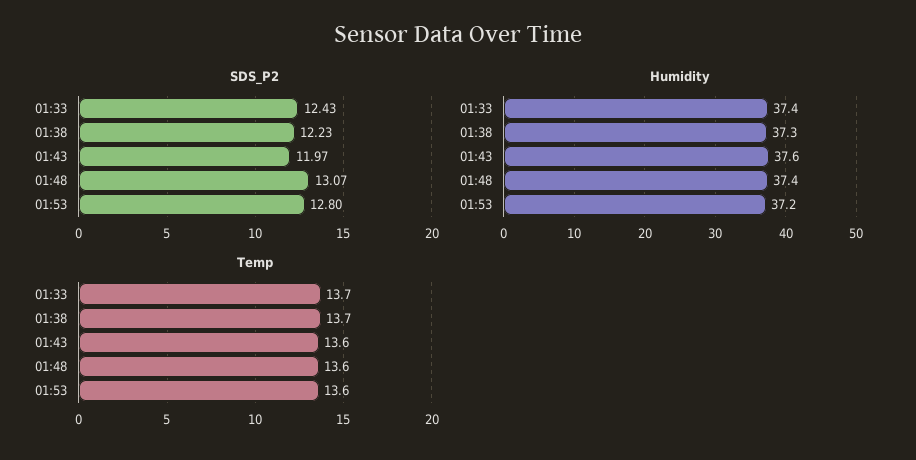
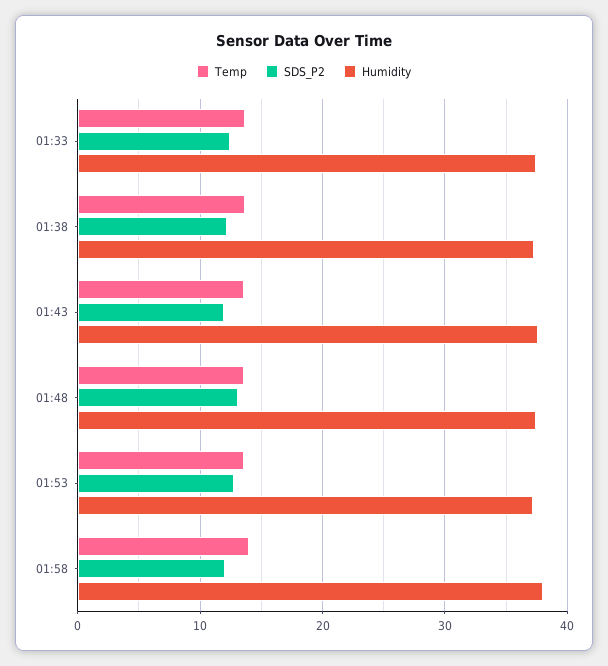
Temp, 01:58: none -> 14
SDS_P2, 01:58: none -> 12
Humidity, 01:58: none -> 38

